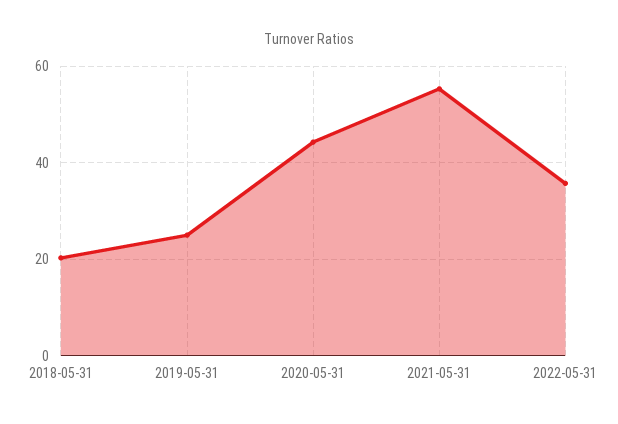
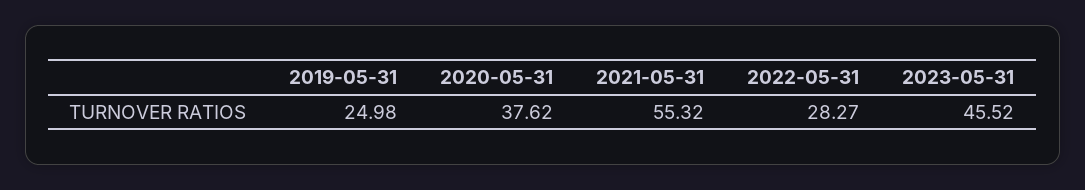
2018-05-31: 20 -> none
2020-05-31: 44 -> 37.62
2022-05-31: 36 -> 28.27
2023-05-31: none -> 45.52

